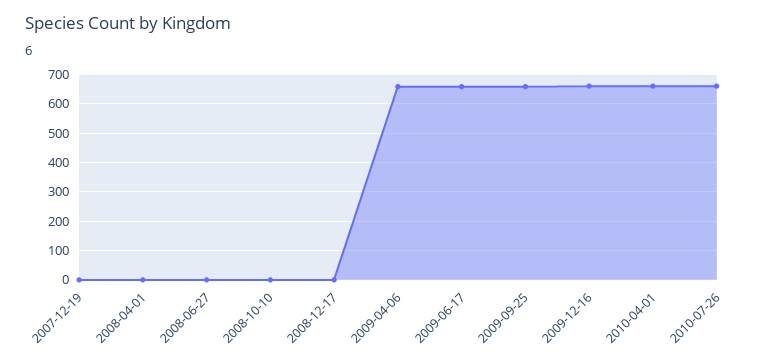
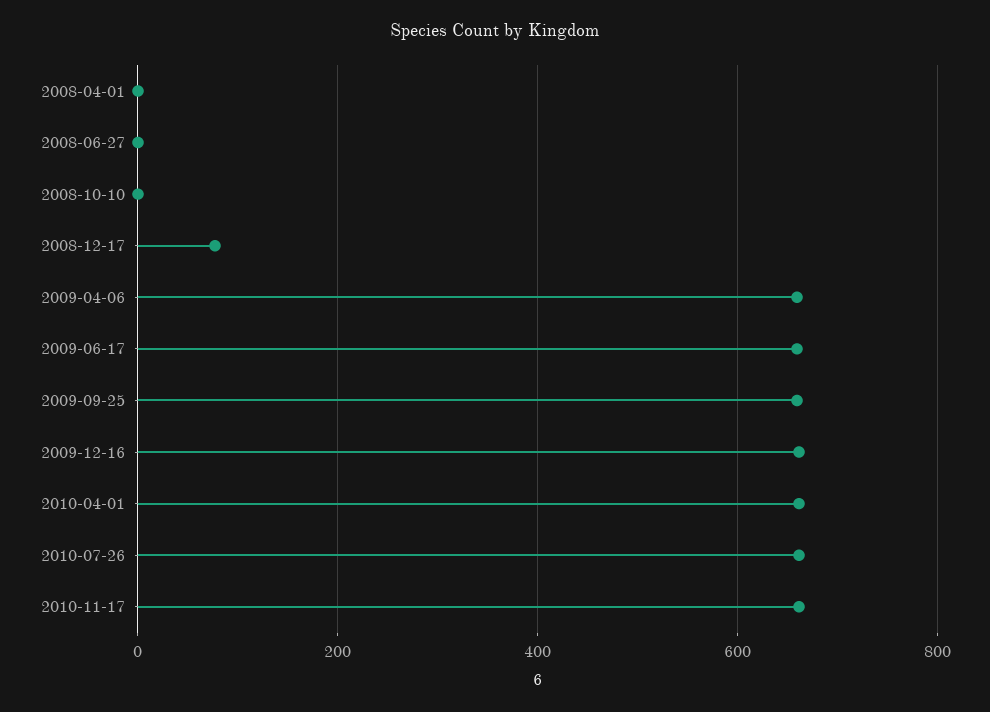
2007-12-19: 0 -> none
2008-12-17: 0 -> 80
2010-11-17: none -> 660

